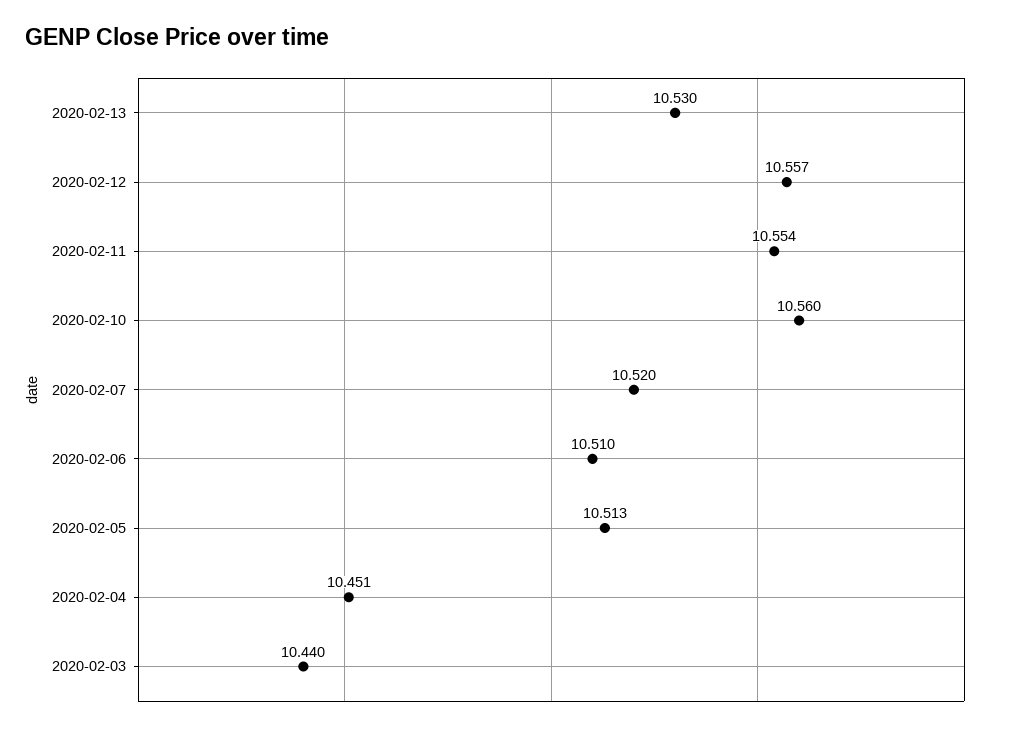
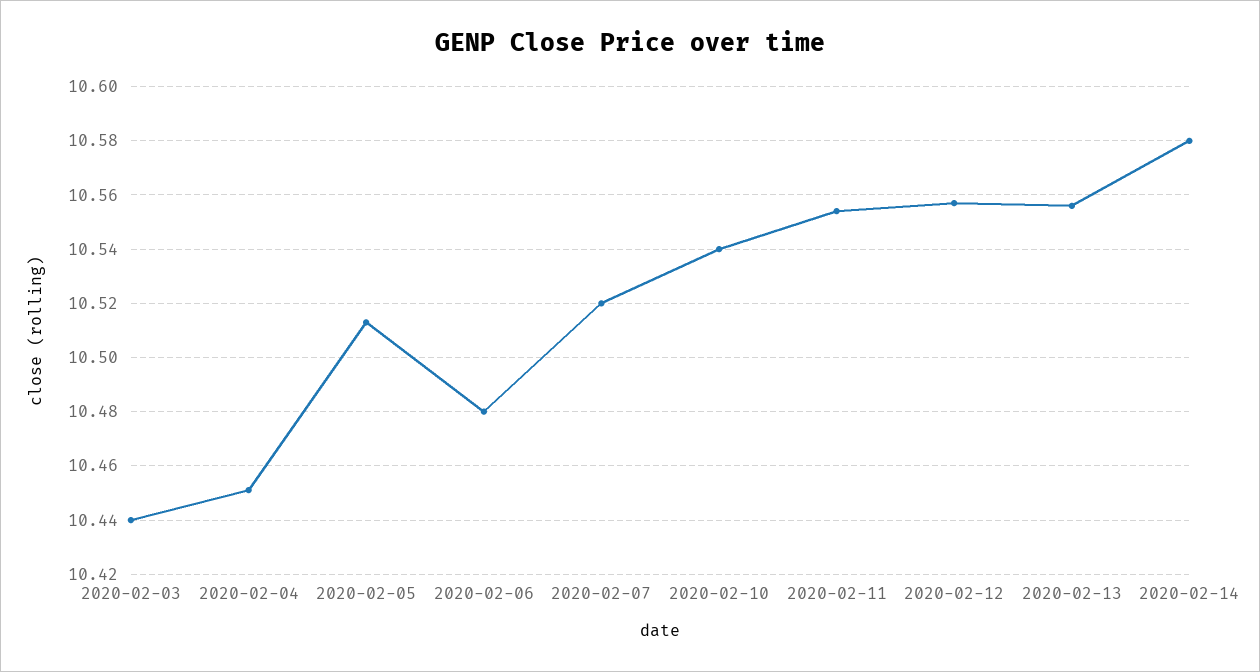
2020-02-13: 10.53 -> 10.555
2020-02-10: 10.56 -> 10.54
2020-02-06: 10.51 -> 10.48
2020-02-14: none -> 10.58

